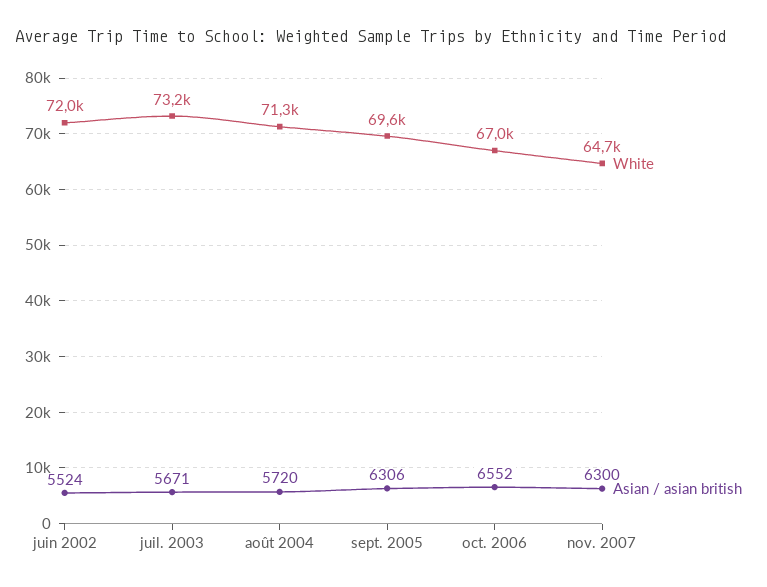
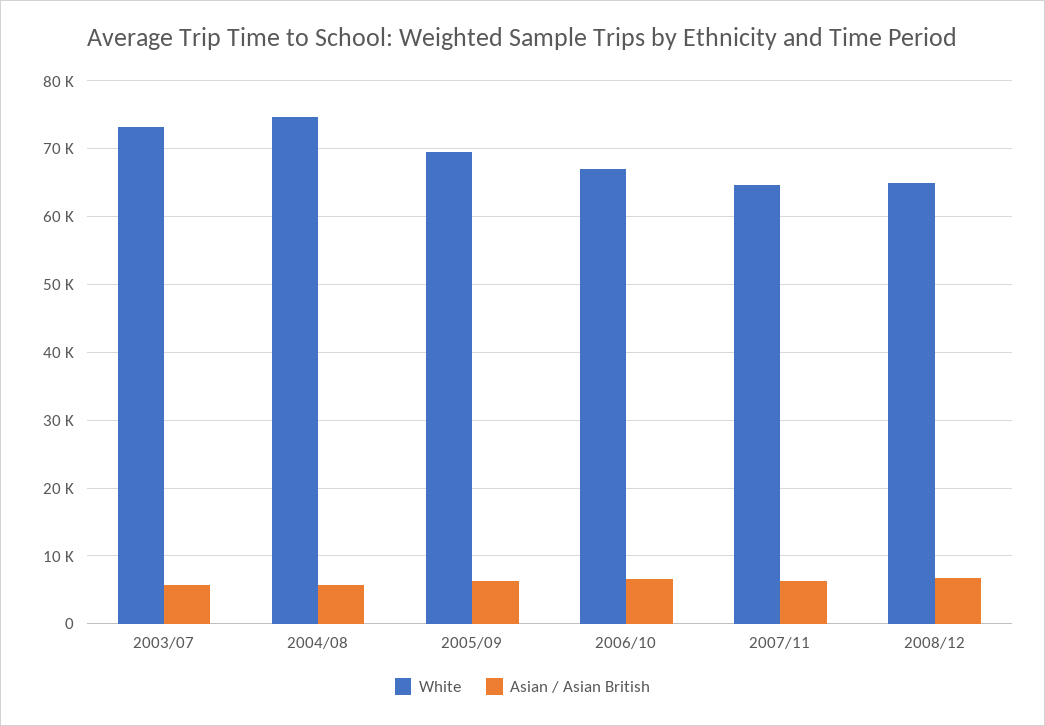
White, juin 2002: 72000 -> none
Asian / asian british, juin 2002: 5524 -> none
White, août 2004: 71300 -> 75000
White, 2008/12: none -> 65000
Asian / asian british, 2008/12: none -> 7000

